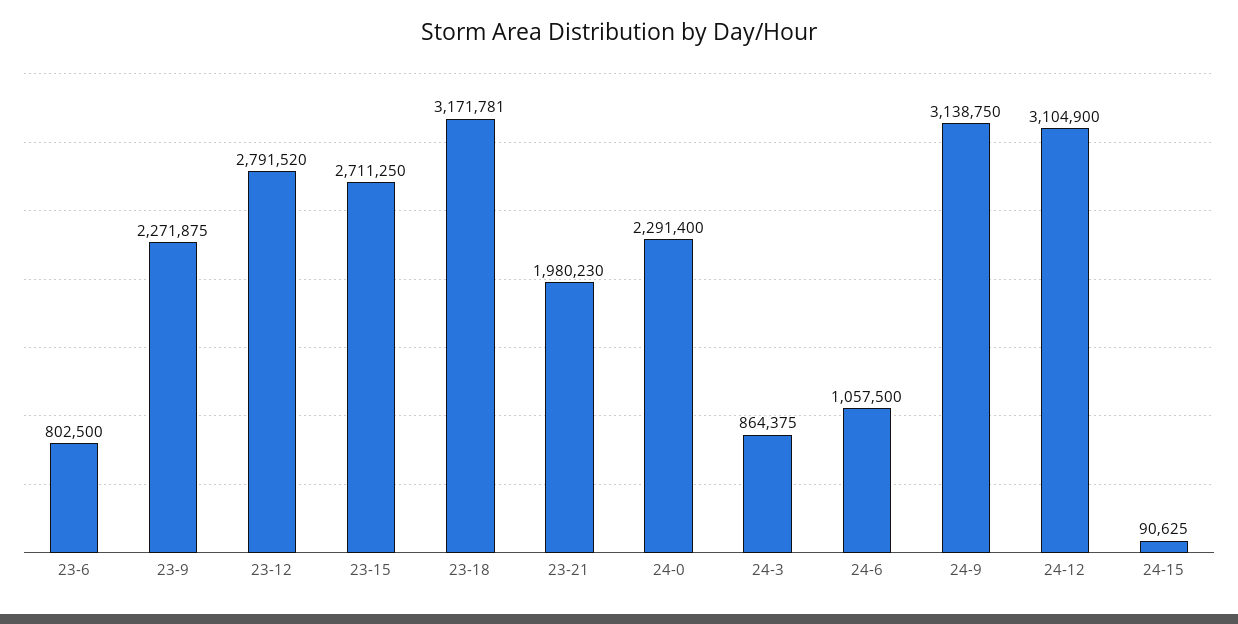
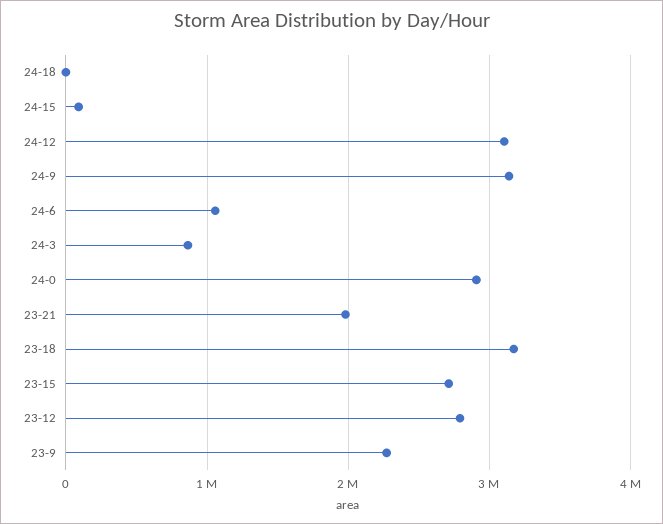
23-6: 802500 -> none
24-0: 2291400 -> 2900000
24-18: none -> 0

